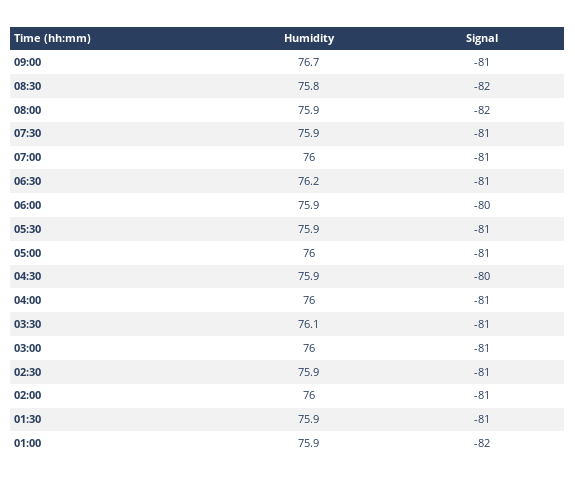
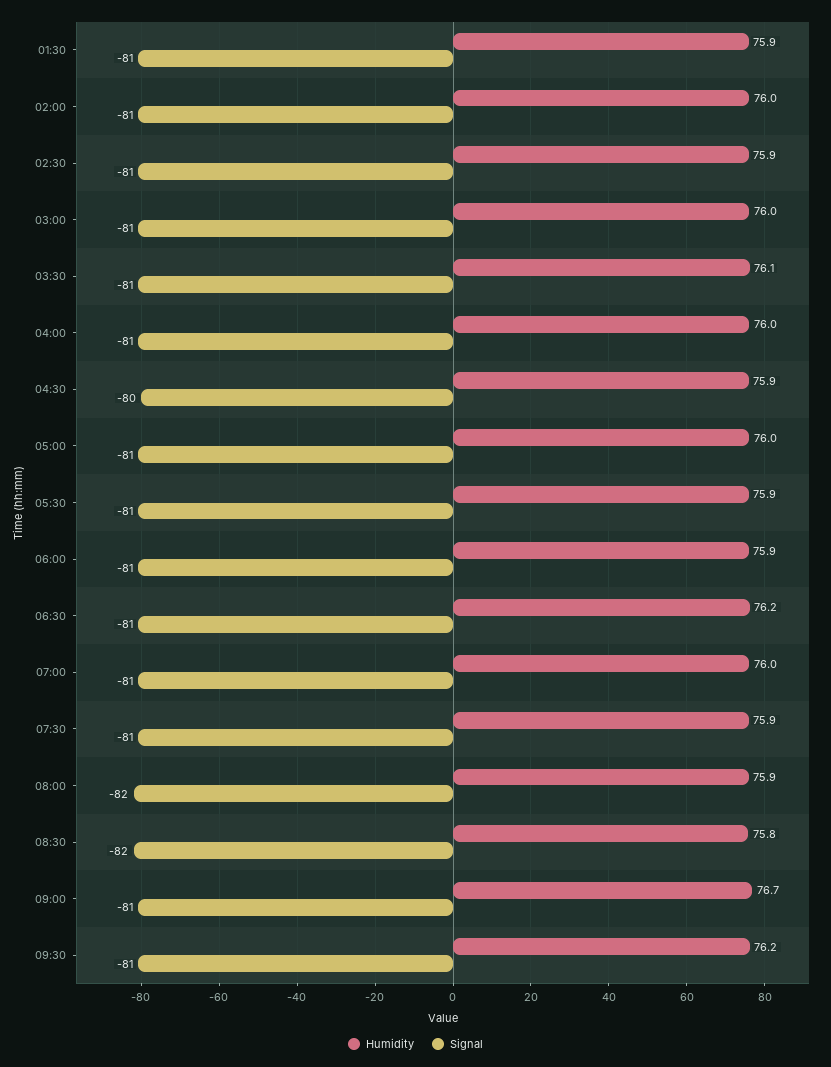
Signal, 06:00: -80 -> -81
Humidity, 01:00: 75.9 -> none
Signal, 01:00: -82 -> none
Humidity, 09:30: none -> 76.2
Signal, 09:30: none -> -81

